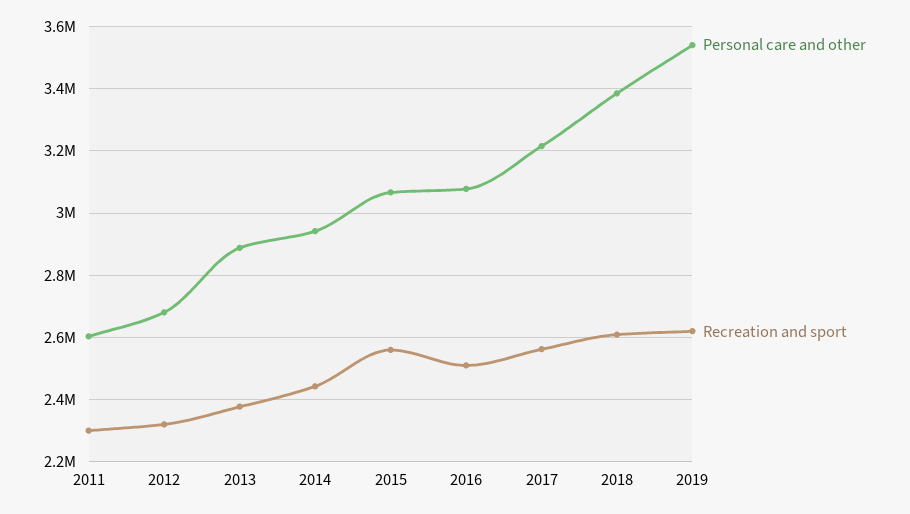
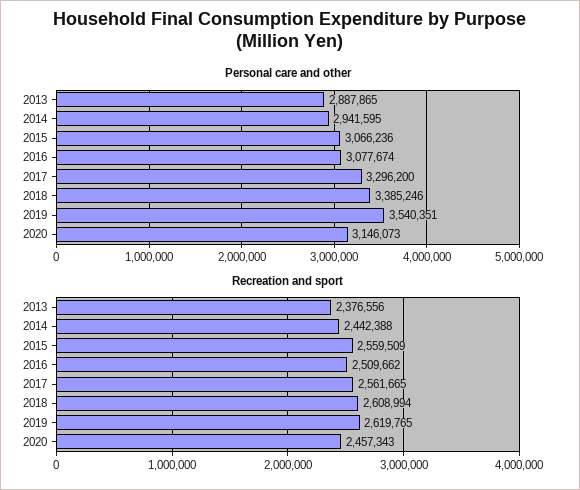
Personal care and other, 2011: 2600000 -> none
Recreation and sport, 2011: 2300000 -> none
Personal care and other, 2012: 2680000 -> none
Recreation and sport, 2012: 2320000 -> none
Personal care and other, 2017: 3220000 -> 3296200
Personal care and other, 2020: none -> 3146073
Recreation and sport, 2020: none -> 2457343

